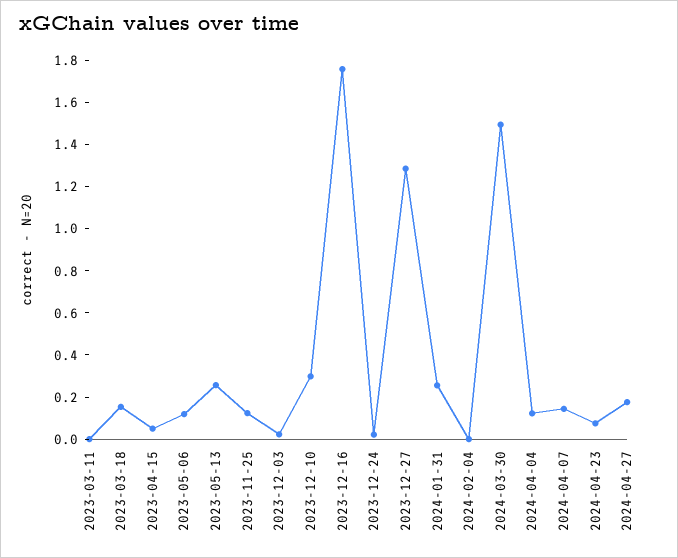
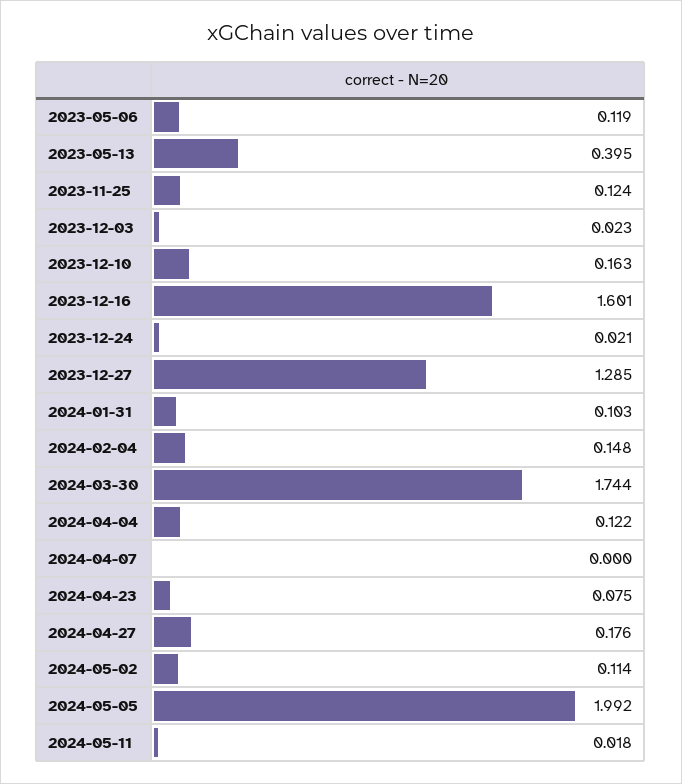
2023-03-11: 0 -> none
2023-03-18: 0.15 -> none
2023-04-15: 0.05 -> none
2023-05-13: 0.25 -> 0.395
2023-12-10: 0.3 -> 0.163
2023-12-16: 1.75 -> 1.601
2024-01-31: 0.25 -> 0.103
2024-02-04: 0 -> 0.148
2024-03-30: 1.5 -> 1.744
2024-04-07: 0.15 -> 0
2024-05-02: none -> 0.114
2024-05-05: none -> 1.992
2024-05-11: none -> 0.018

